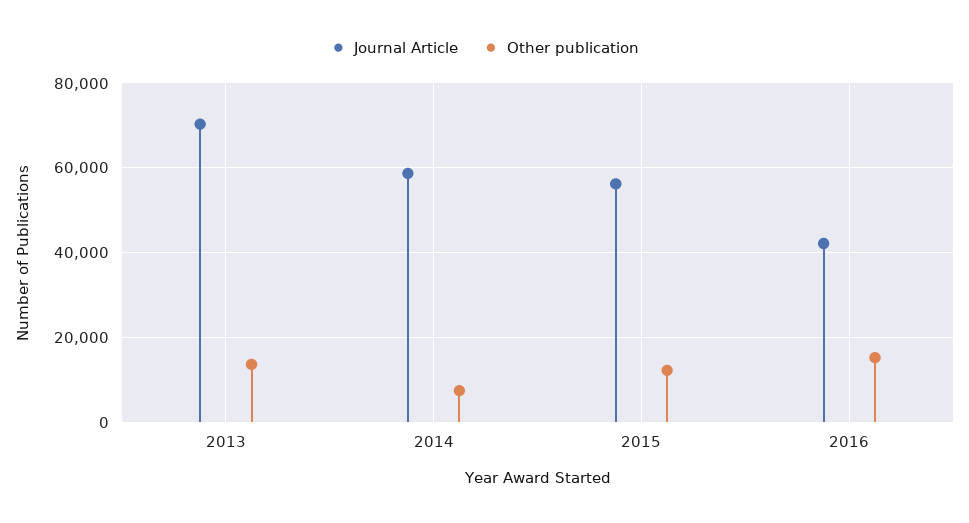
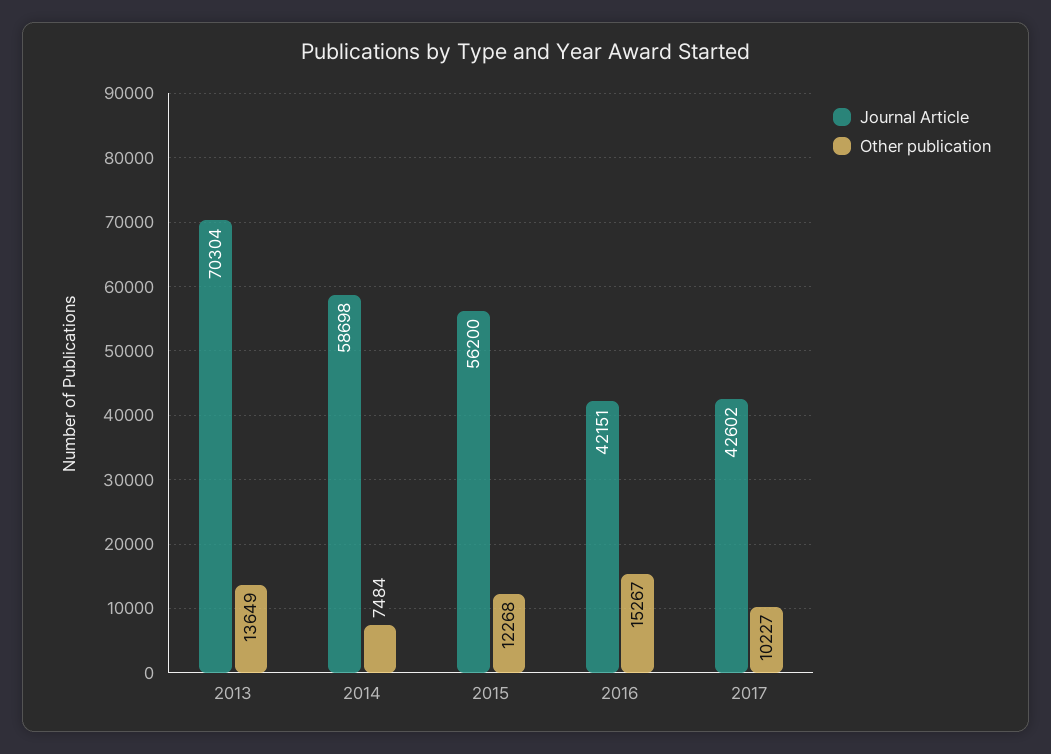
Journal Article, 2017: none -> 42602
Other publication, 2017: none -> 10227

